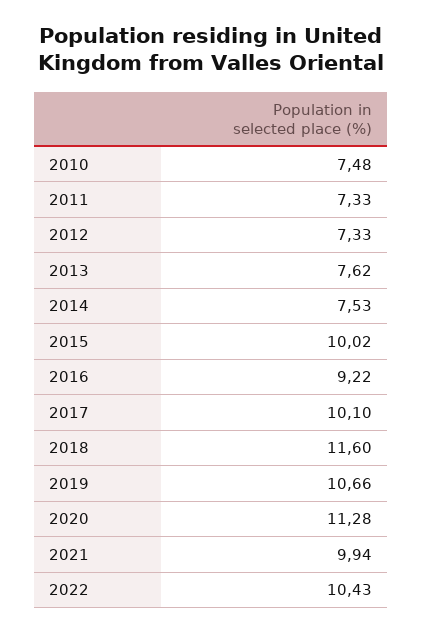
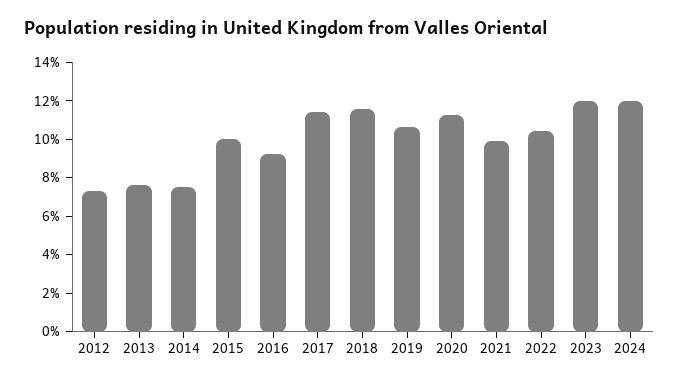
2010: 7.48 -> none
2011: 7.33 -> none
2017: 10.1 -> 11.5
2023: none -> 12
2024: none -> 12

